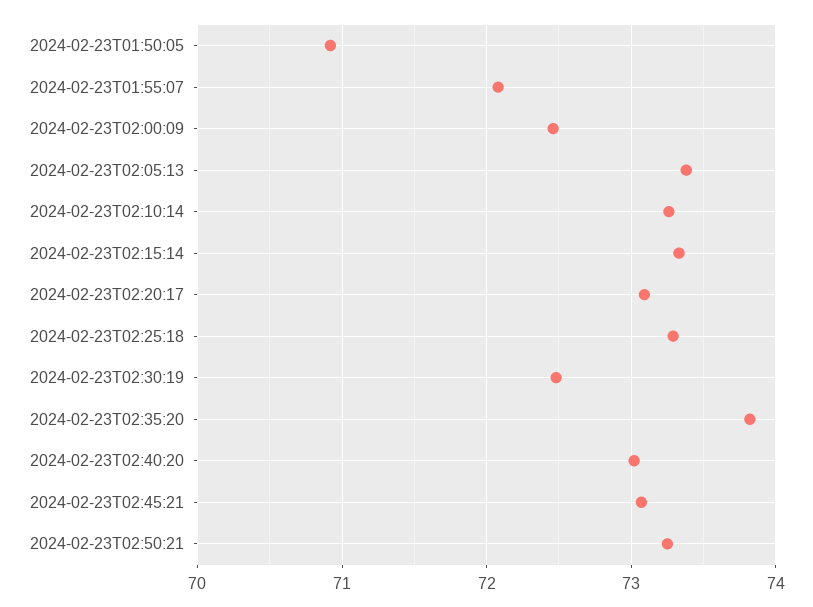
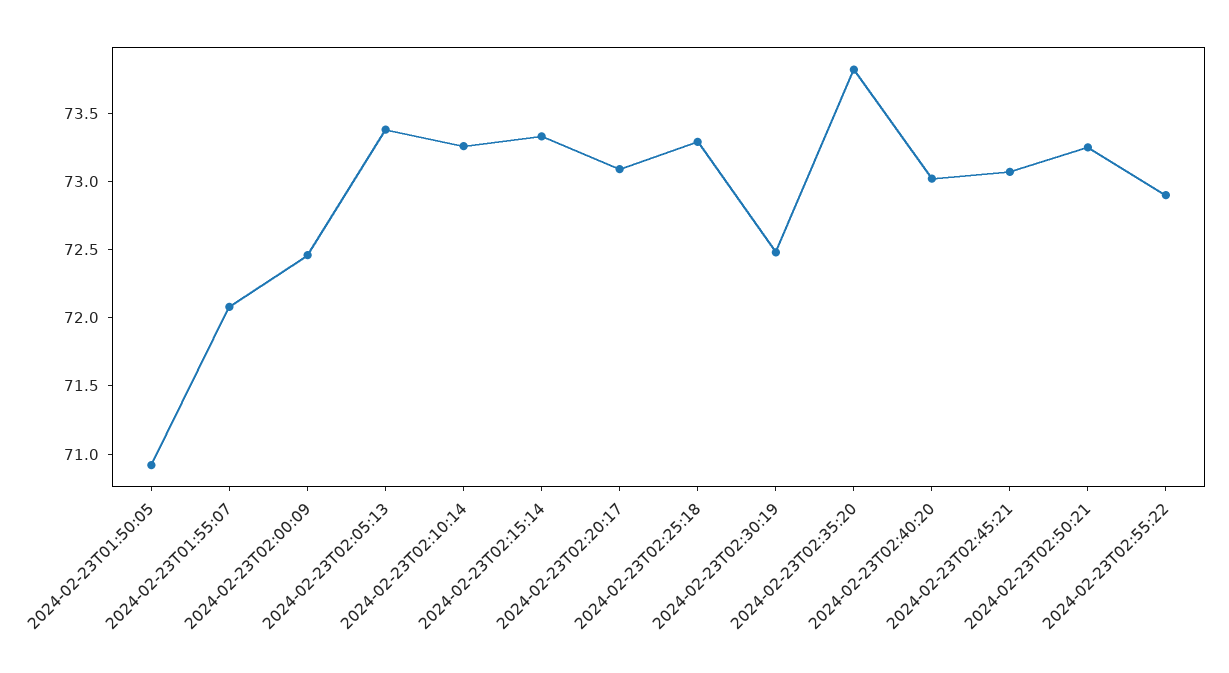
2024-02-23T02:55:22: none -> 72.9

